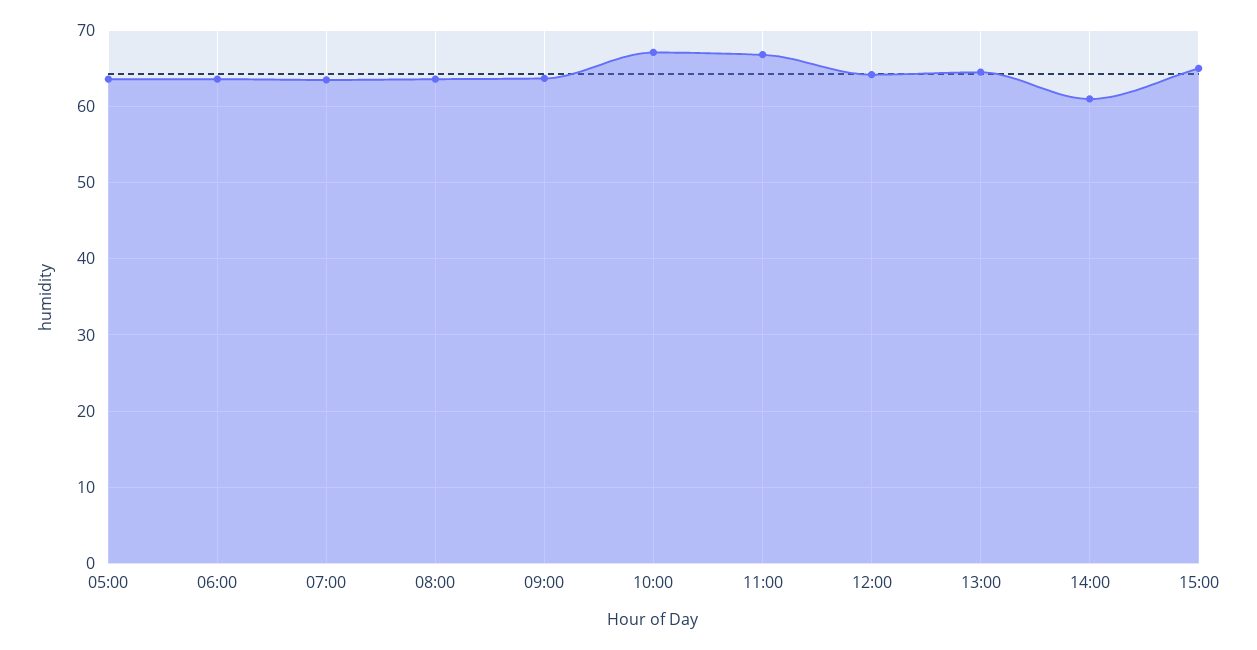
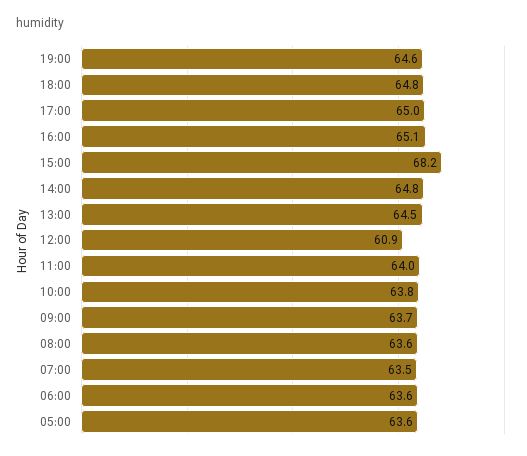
10:00: 67 -> 63.8
11:00: 67 -> 64
12:00: 64 -> 60.9
14:00: 61 -> 64.8
15:00: 65 -> 68.2
19:00: none -> 64.6
18:00: none -> 64.8
17:00: none -> 65
16:00: none -> 65.1

